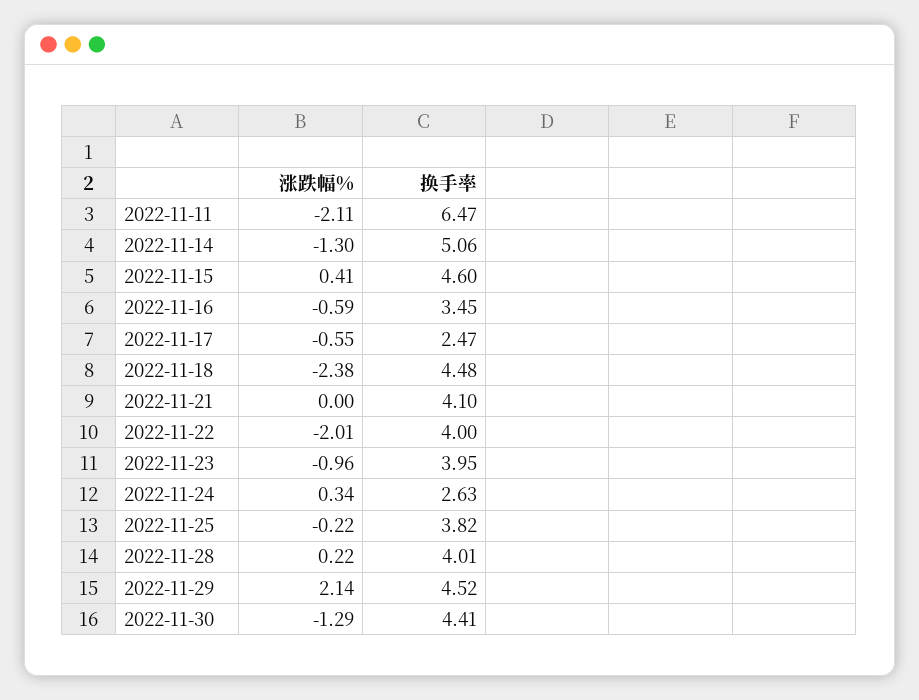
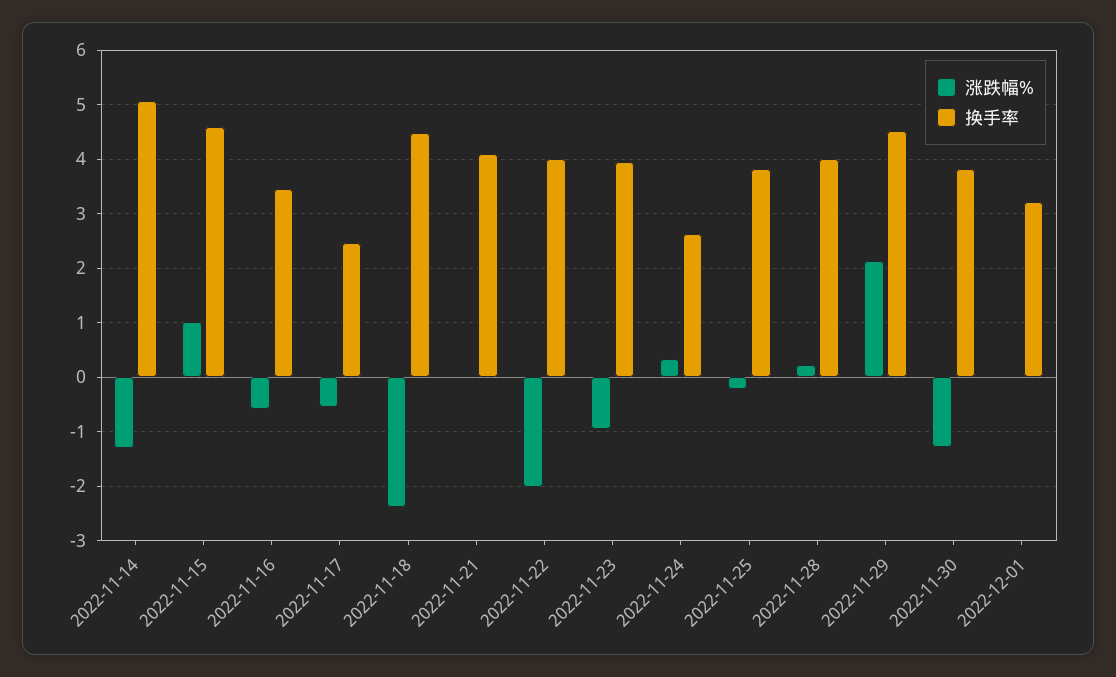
涨跌幅%, 2022-11-11: -2.11 -> none
换手率, 2022-11-11: 6.47 -> none
涨跌幅%, 2022-11-15: 0.41 -> 1
换手率, 2022-11-30: 4.41 -> 3.8
涨跌幅%, 2022-12-01: none -> 0
换手率, 2022-12-01: none -> 3.2

